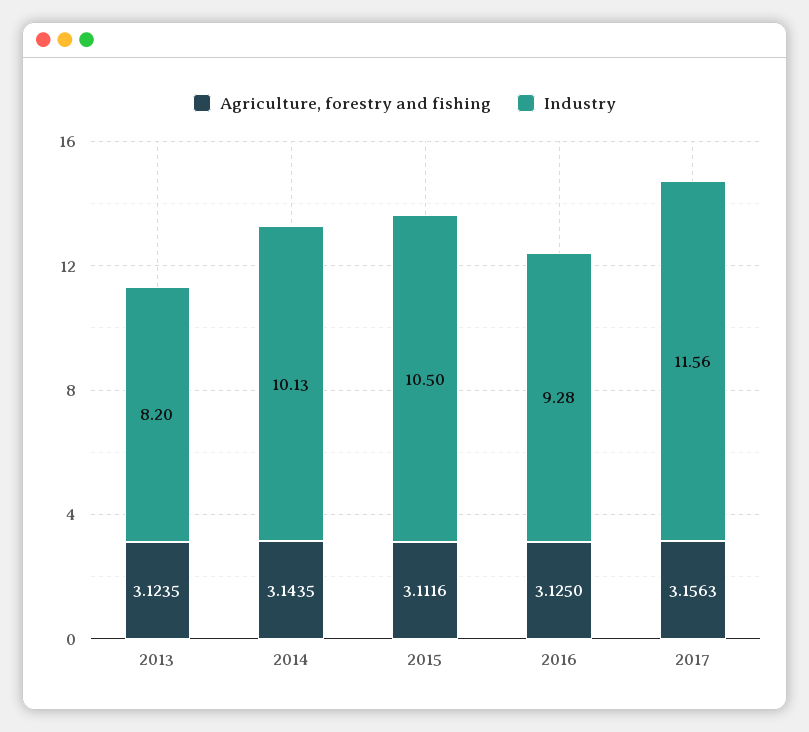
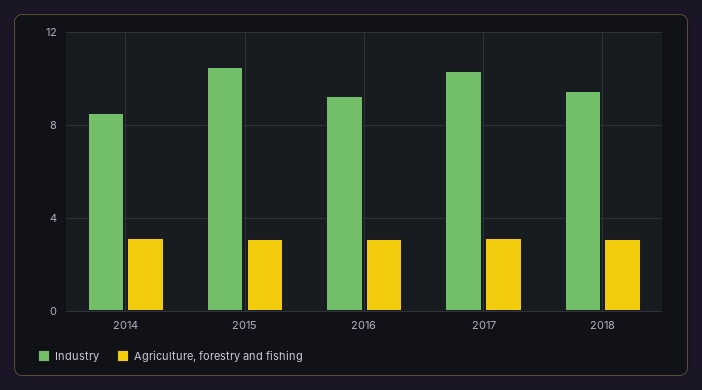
Agriculture, forestry and fishing, 2013: 3.1235 -> none
Industry, 2013: 8.2 -> none
Industry, 2014: 10.13 -> 8.5
Industry, 2017: 11.56 -> 10.5
Industry, 2018: none -> 9.5
Agriculture, forestry and fishing, 2018: none -> 3

